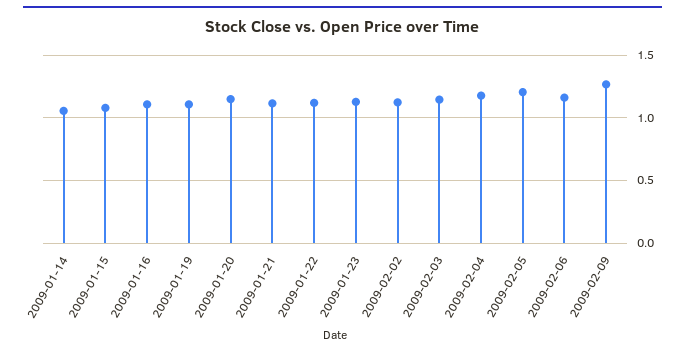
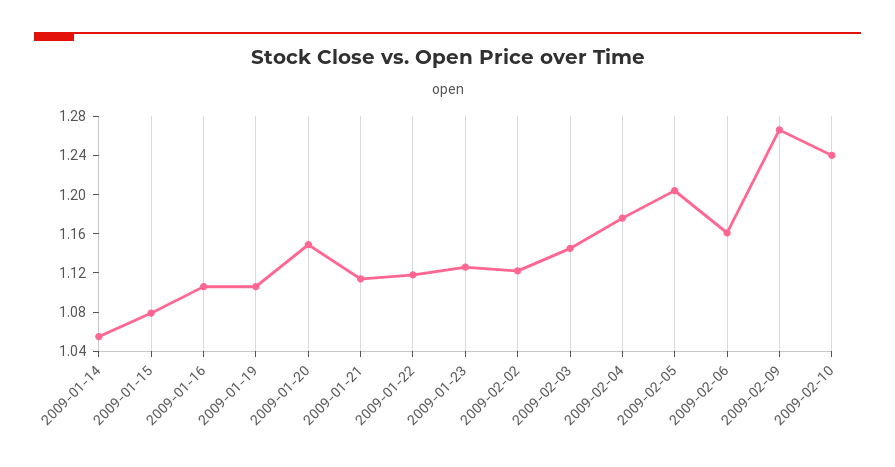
2009-02-10: none -> 1.24

